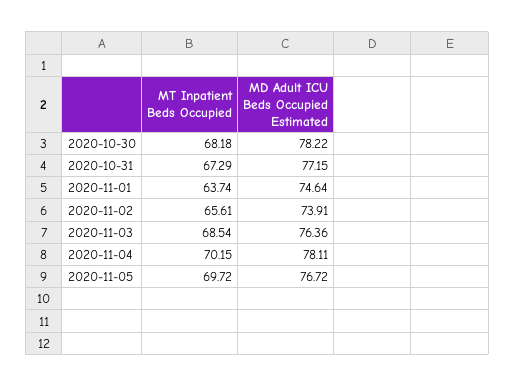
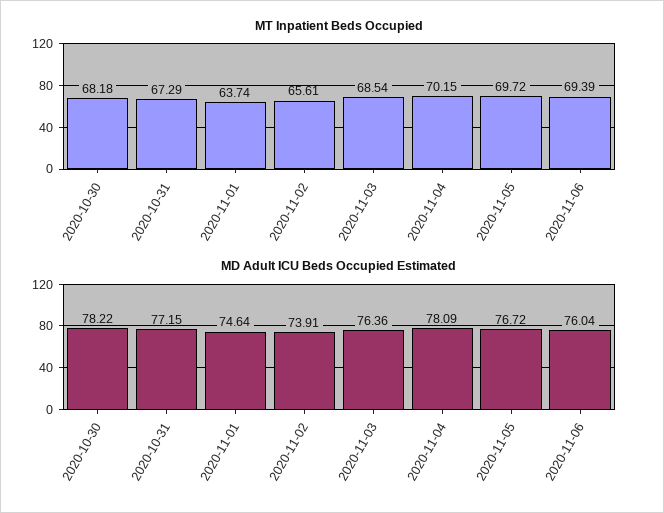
MD Adult ICU Beds Occupied Estimated, 2020-11-04: 78.11 -> 78.09
MT Inpatient Beds Occupied, 2020-11-06: none -> 69.39
MD Adult ICU Beds Occupied Estimated, 2020-11-06: none -> 76.04

